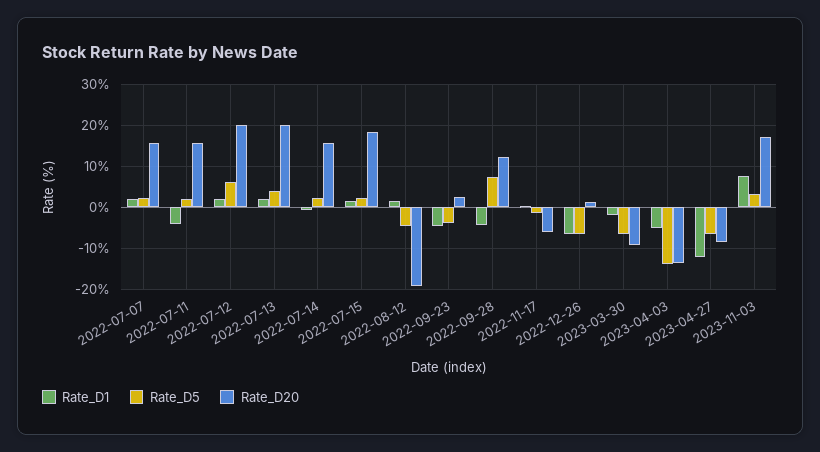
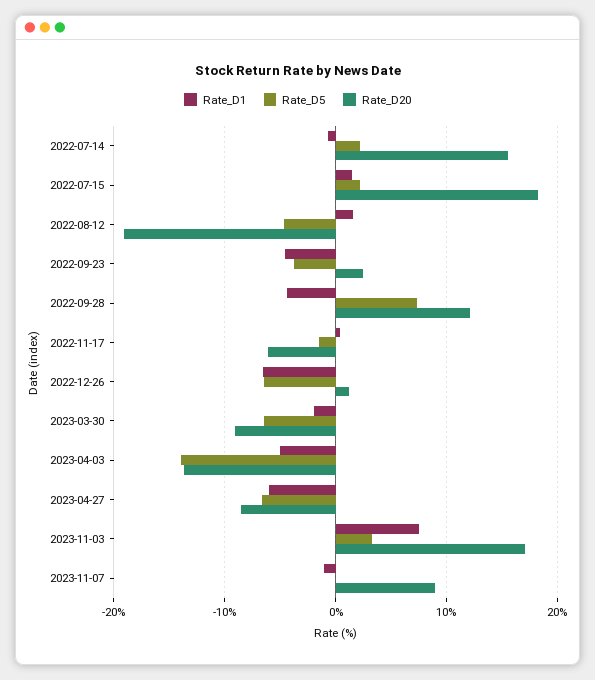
Rate_D1, 2022-07-07: 2 -> none
Rate_D5, 2022-07-07: 2 -> none
Rate_D20, 2022-07-07: 16 -> none
Rate_D1, 2022-07-11: -4 -> none
Rate_D5, 2022-07-11: 2 -> none
Rate_D20, 2022-07-11: 16 -> none
Rate_D1, 2022-07-12: 2 -> none
Rate_D5, 2022-07-12: 6 -> none
Rate_D20, 2022-07-12: 20 -> none
Rate_D1, 2022-07-13: 2 -> none
Rate_D5, 2022-07-13: 4 -> none
Rate_D20, 2022-07-13: 20 -> none
Rate_D1, 2023-04-27: -12 -> -6
Rate_D1, 2023-11-07: none -> -1
Rate_D5, 2023-11-07: none -> 0
Rate_D20, 2023-11-07: none -> 9

